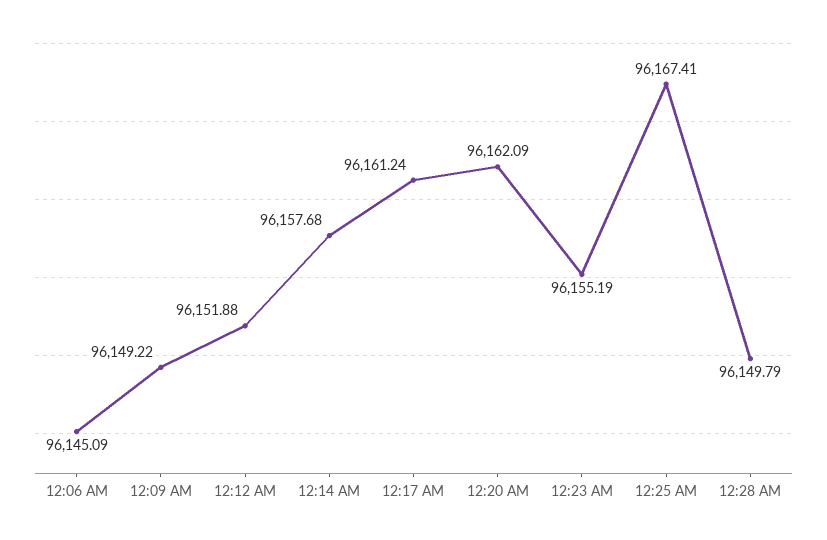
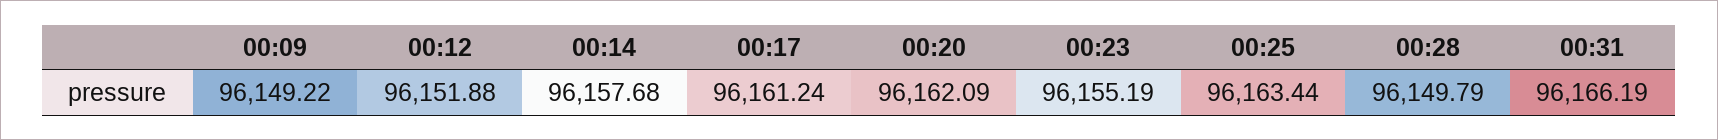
12:06 AM: 96145.09 -> none
12:25 AM: 96167.41 -> 96163.44
00:31: none -> 96166.19

